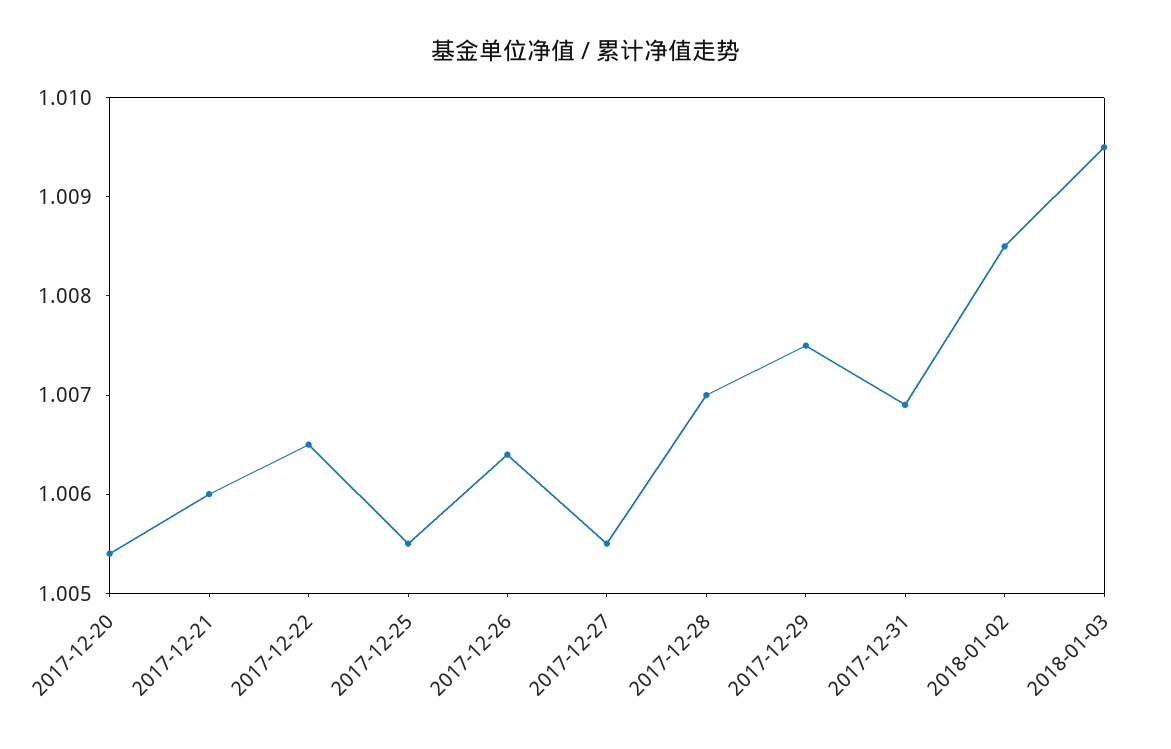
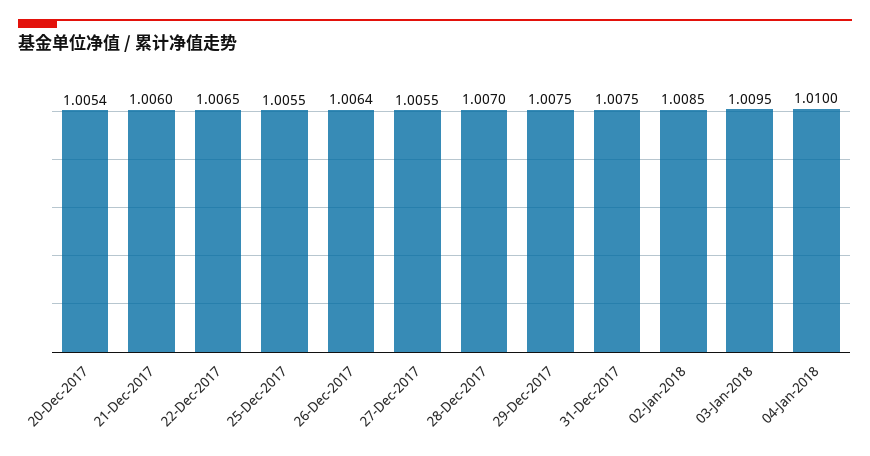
2017-12-31: 1.0069 -> 1.0075
04-Jan-2018: none -> 1.01

